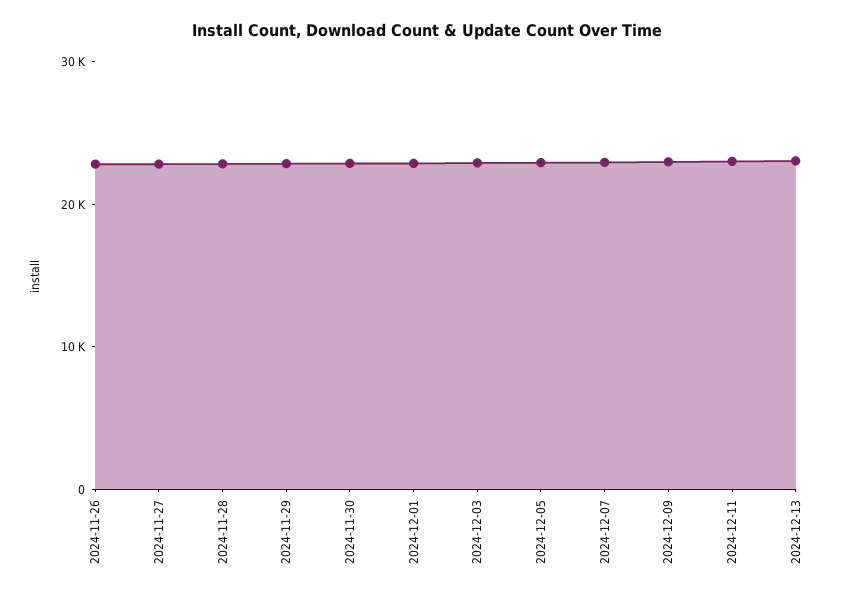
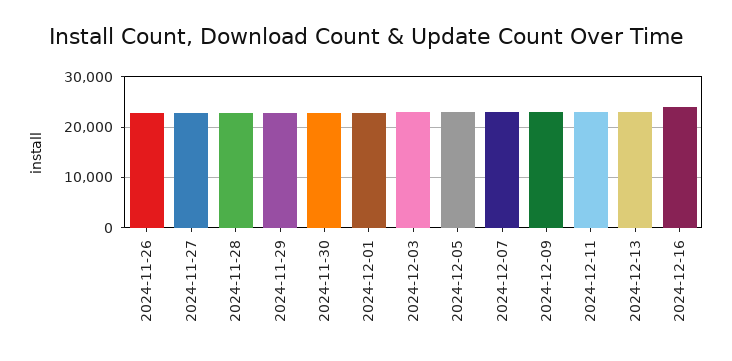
2024-12-16: none -> 24000

